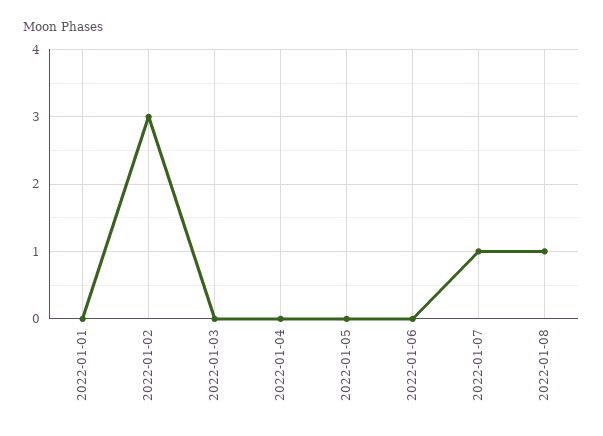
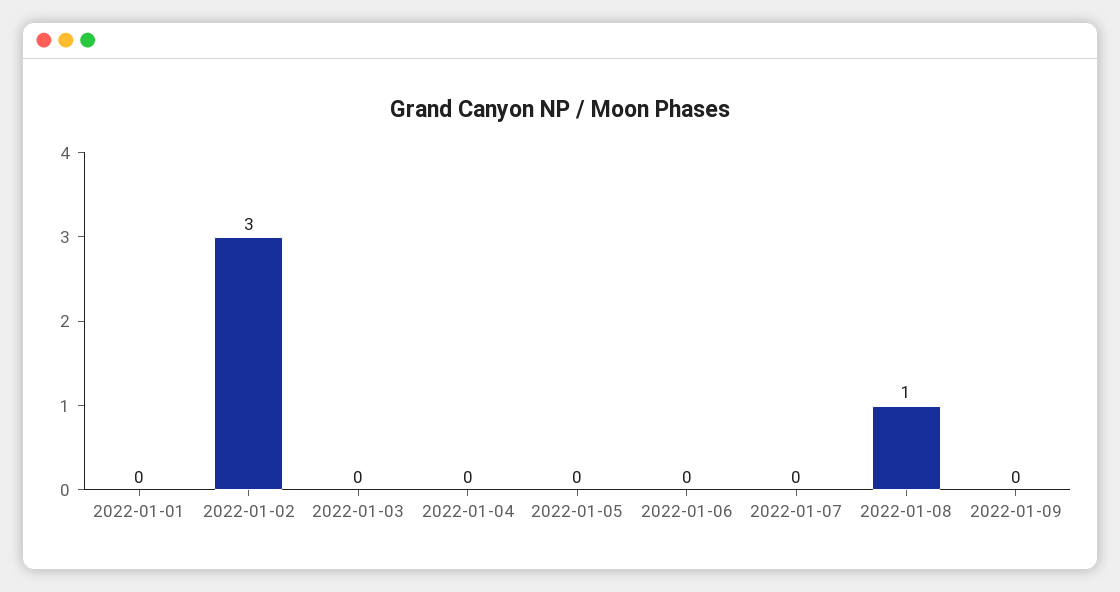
2022-01-07: 1 -> 0
2022-01-09: none -> 0

